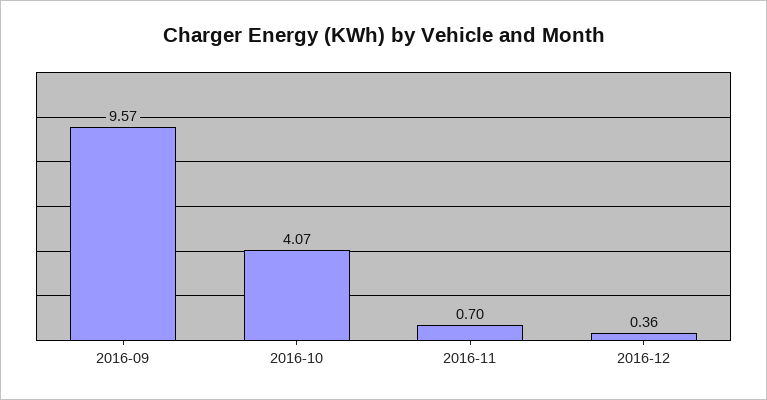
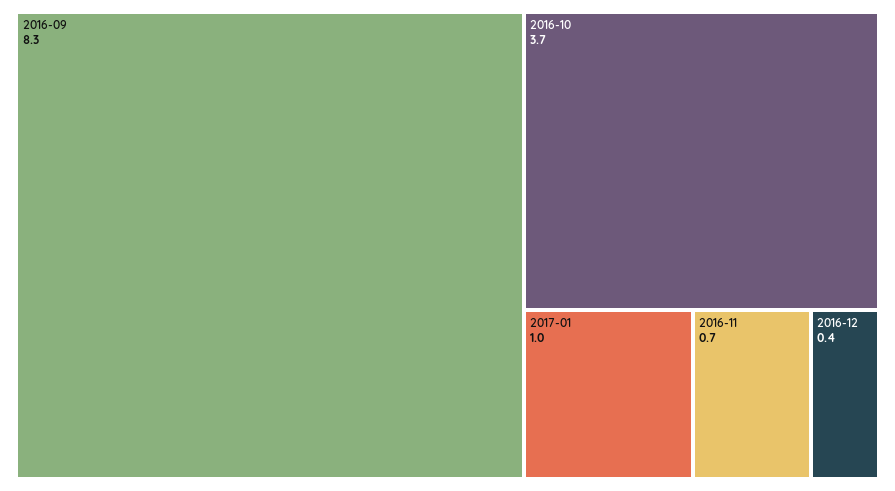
2016-09: 9.57 -> 8.3
2016-10: 4.07 -> 3.7
2017-01: none -> 1

